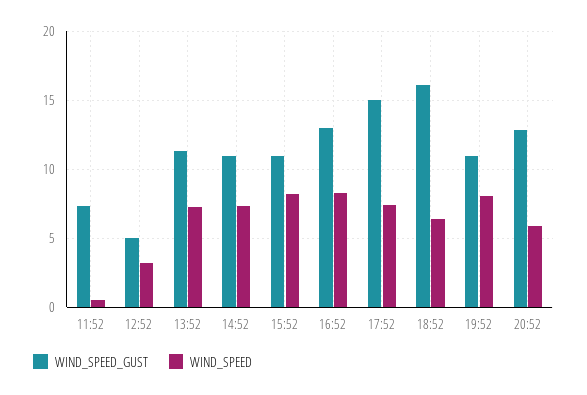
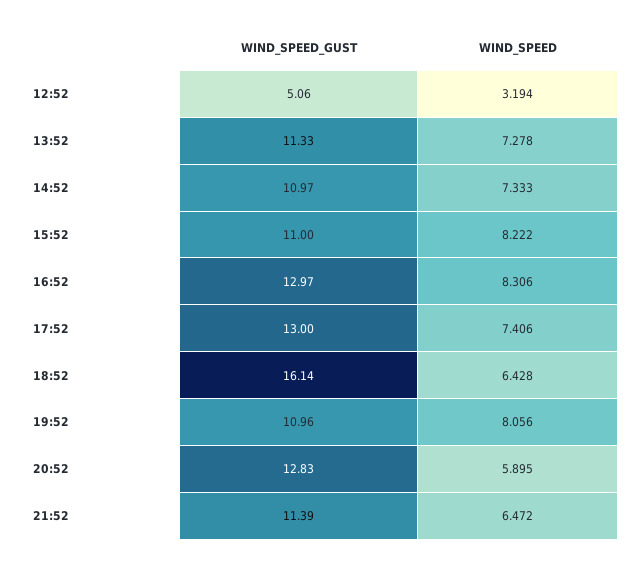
WIND_SPEED_GUST, 11:52: 7.5 -> none
WIND_SPEED, 11:52: 0.5 -> none
WIND_SPEED_GUST, 17:52: 15 -> 13
WIND_SPEED_GUST, 21:52: none -> 11.39
WIND_SPEED, 21:52: none -> 6.472

